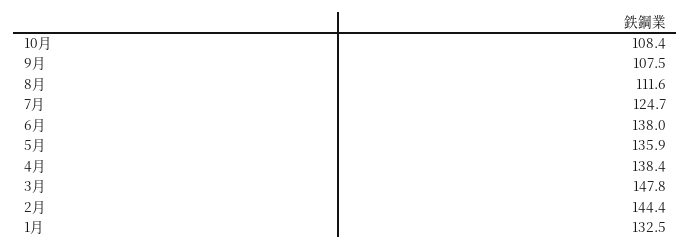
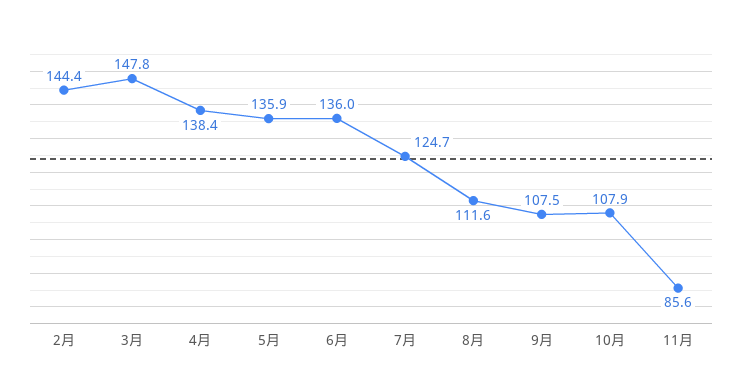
10月: 108.4 -> 107.9
6月: 138 -> 136
1月: 132.5 -> none
11月: none -> 85.6

